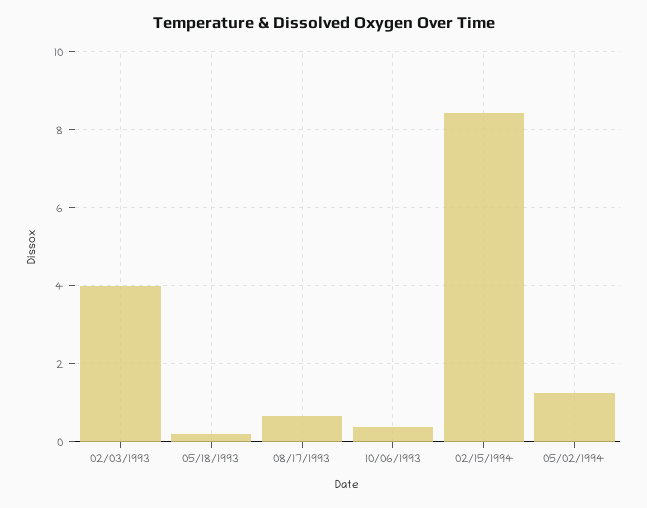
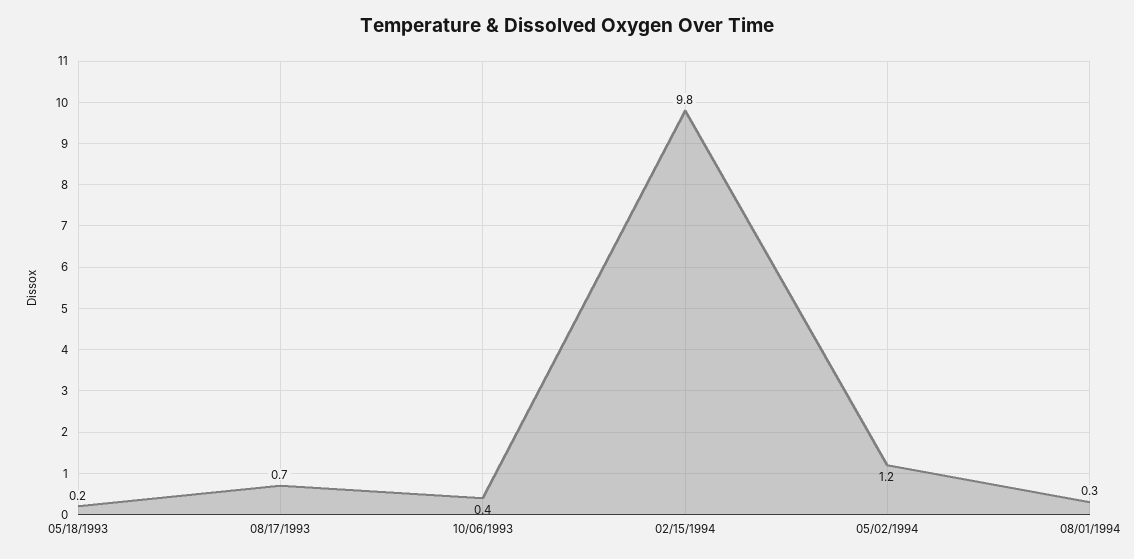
02/03/1993: 4 -> none
02/15/1994: 8.4 -> 9.8
08/01/1994: none -> 0.3

